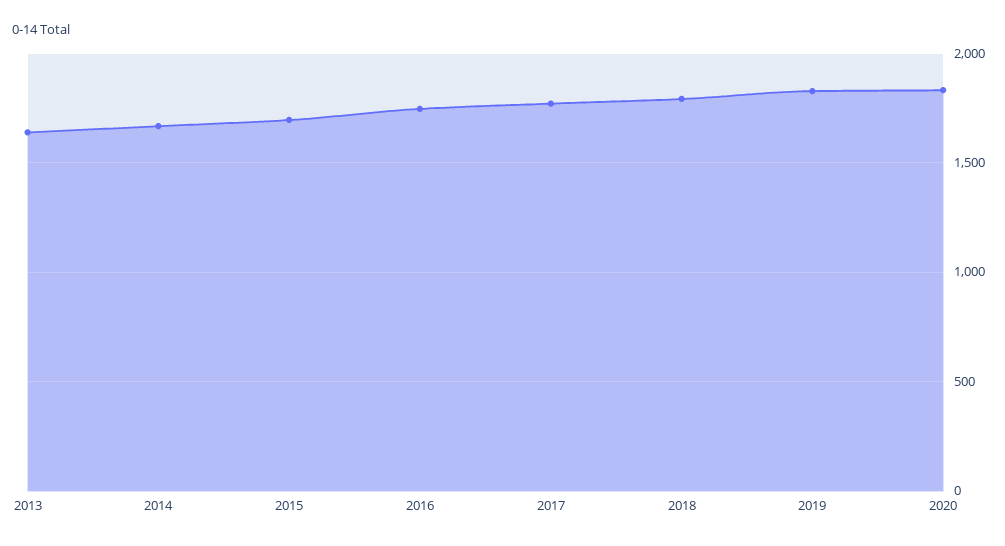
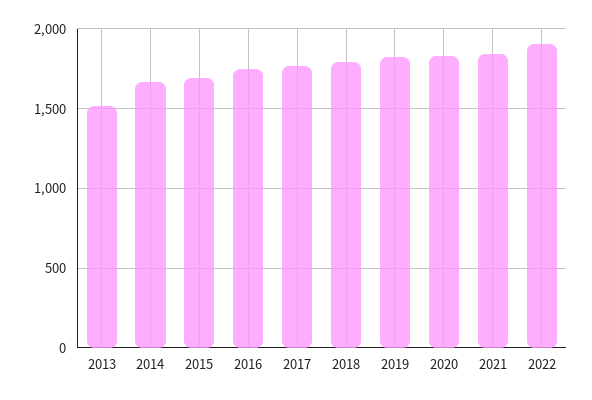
2013: 1650 -> 1500
2021: none -> 1850
2022: none -> 1900

